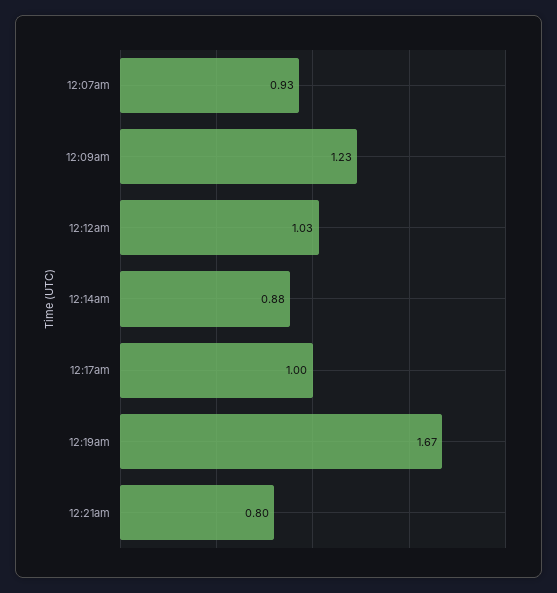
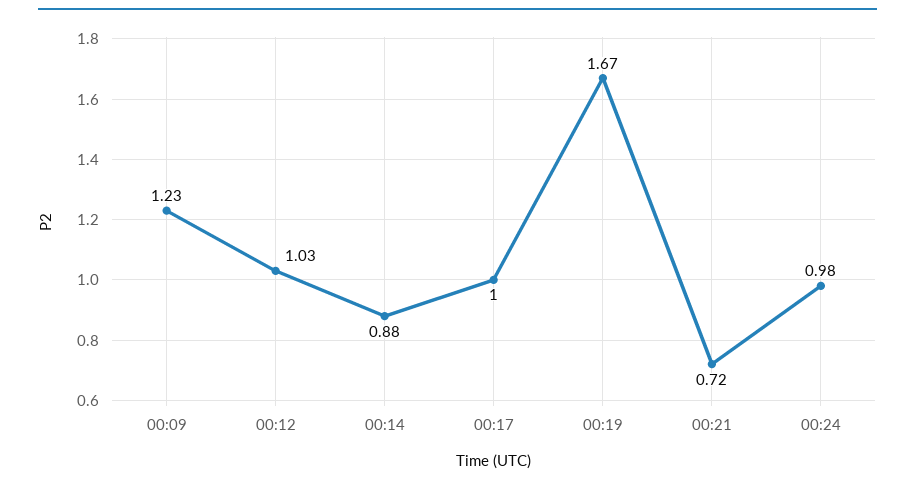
12:07am: 0.93 -> none
12:21am: 0.8 -> 0.72
00:24: none -> 0.98

